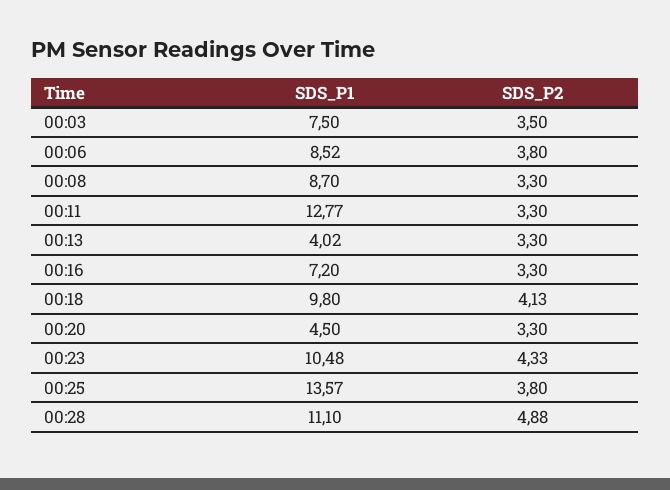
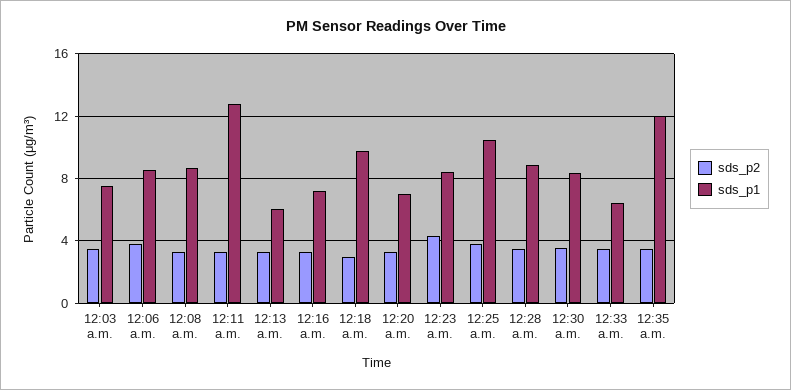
SDS_P1, 00:13: 4.02 -> 6
SDS_P2, 00:18: 4.13 -> 3
SDS_P1, 00:20: 4.5 -> 7
SDS_P1, 00:23: 10.48 -> 8.5
SDS_P1, 00:25: 13.57 -> 10.5
SDS_P1, 00:28: 11.1 -> 9
SDS_P2, 00:28: 4.88 -> 3.5
SDS_P2, 12:30 a.m.: none -> 3.5
SDS_P1, 12:30 a.m.: none -> 8.5
SDS_P2, 12:33 a.m.: none -> 3.5
SDS_P1, 12:33 a.m.: none -> 6.5
SDS_P2, 12:35 a.m.: none -> 3.5
SDS_P1, 12:35 a.m.: none -> 12

